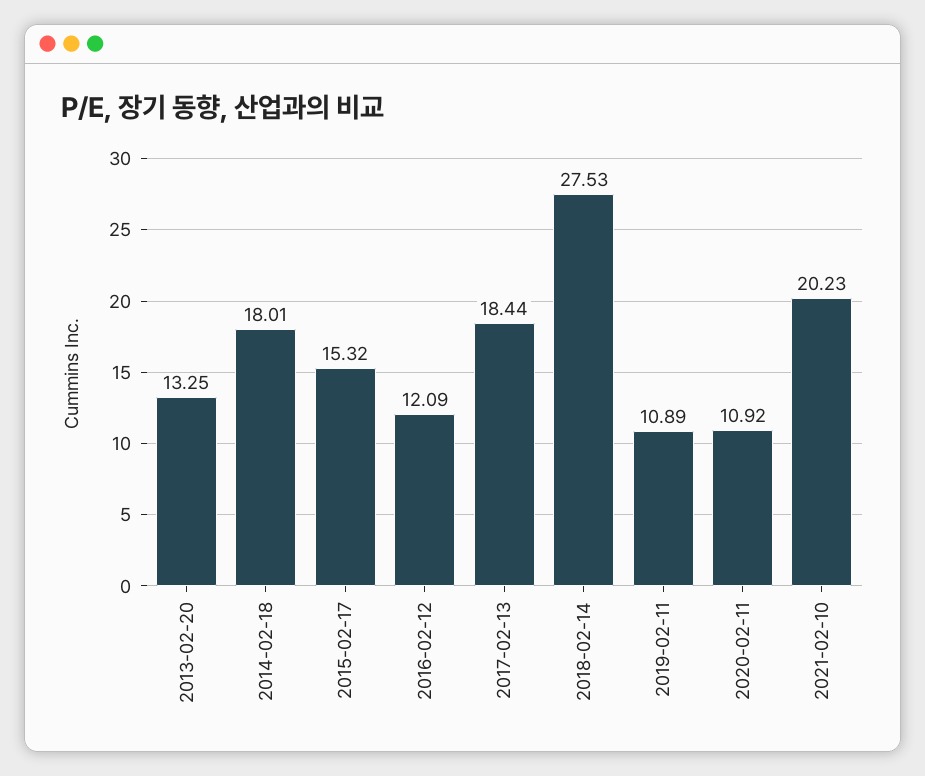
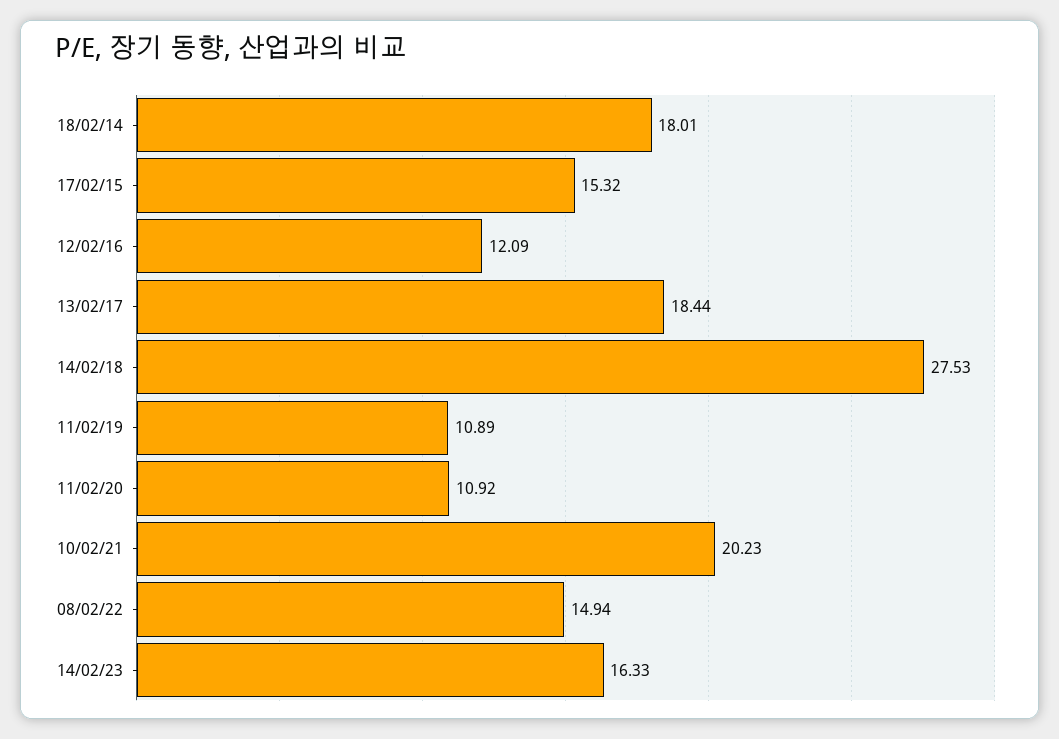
2013-02-20: 13.25 -> none
08/02/22: none -> 14.94
14/02/23: none -> 16.33

